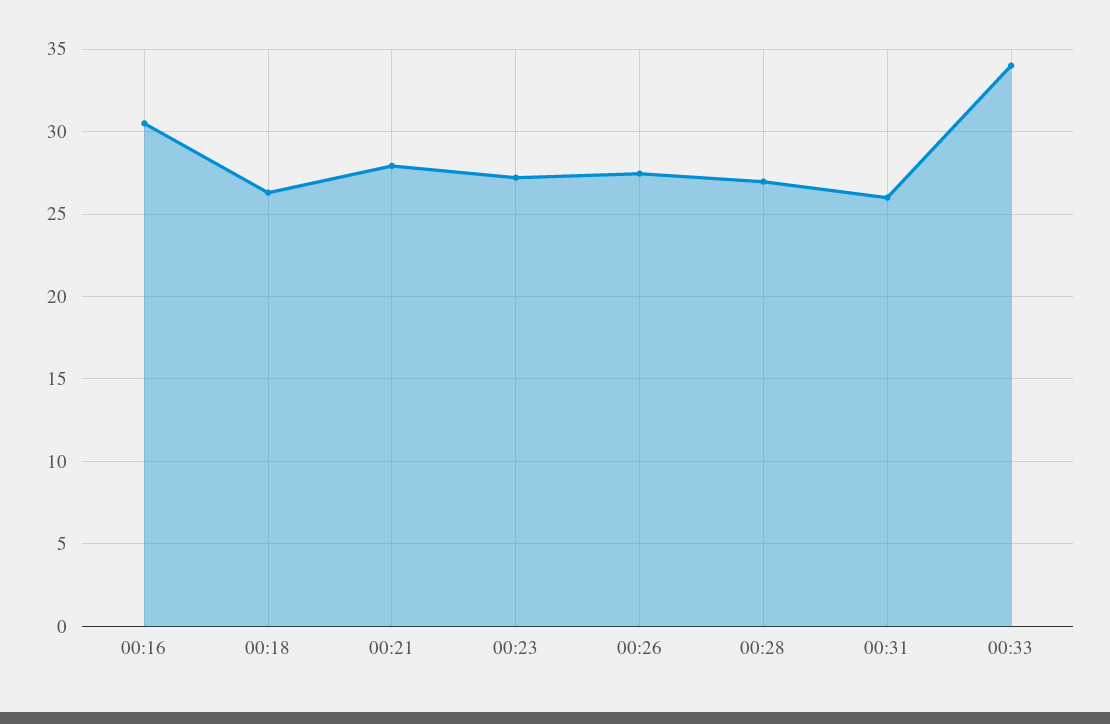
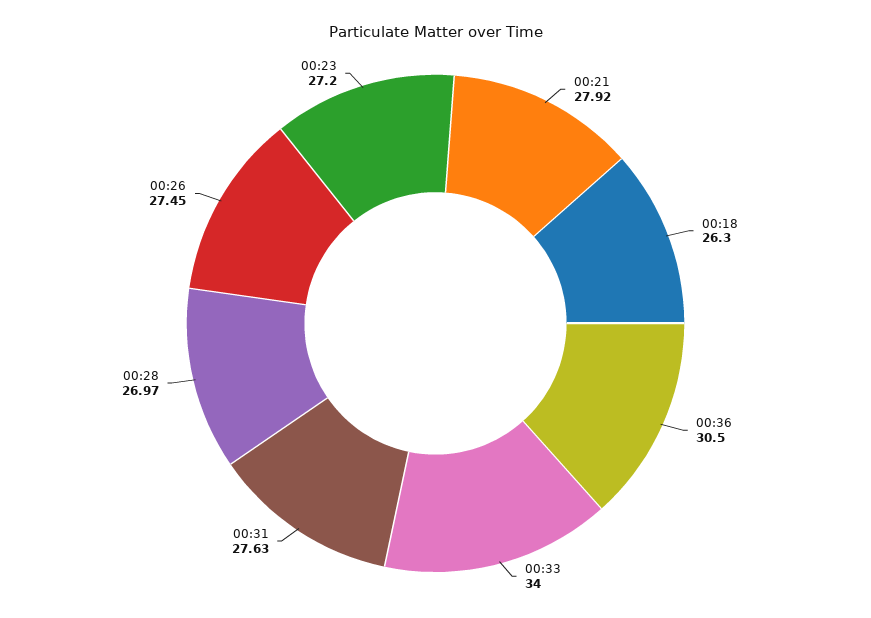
00:16: 30.5 -> none
00:31: 26 -> 27.63
00:36: none -> 30.5

